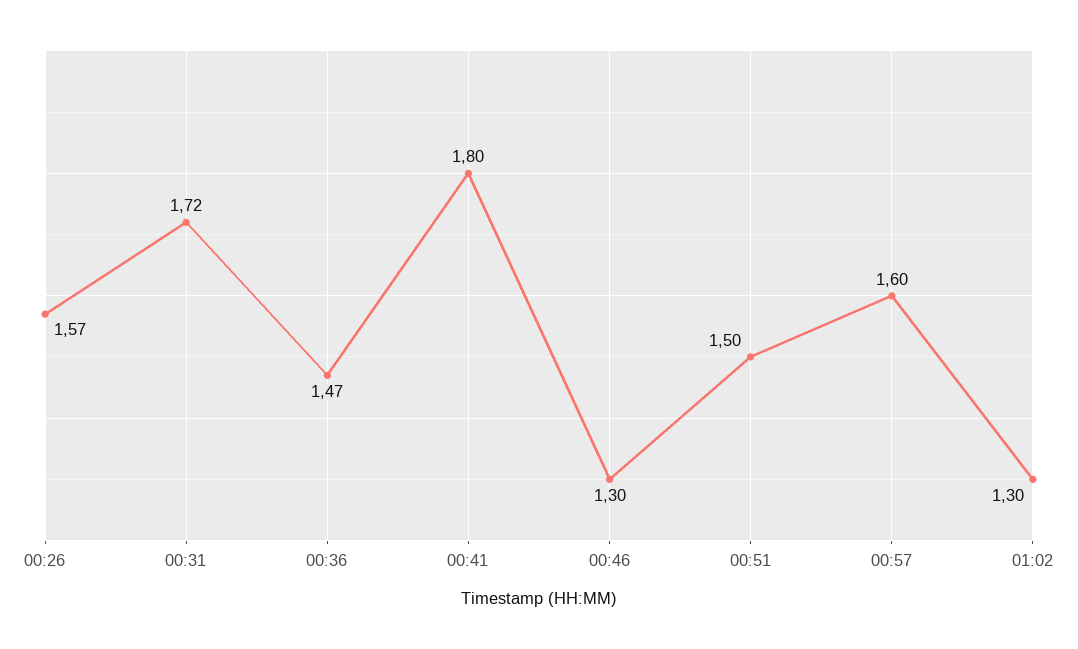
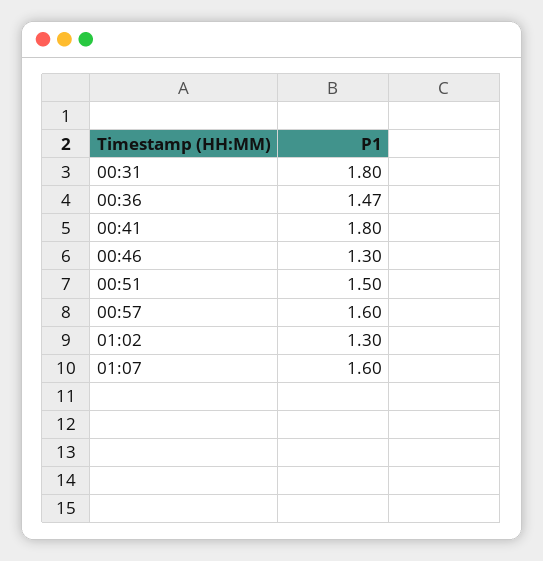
00:26: 1.57 -> none
00:31: 1.72 -> 1.8
01:07: none -> 1.6

